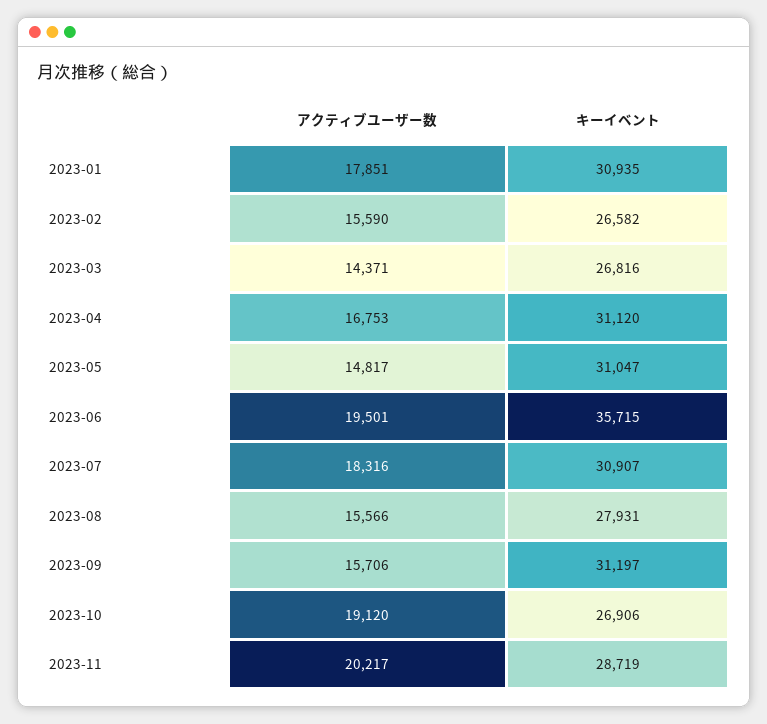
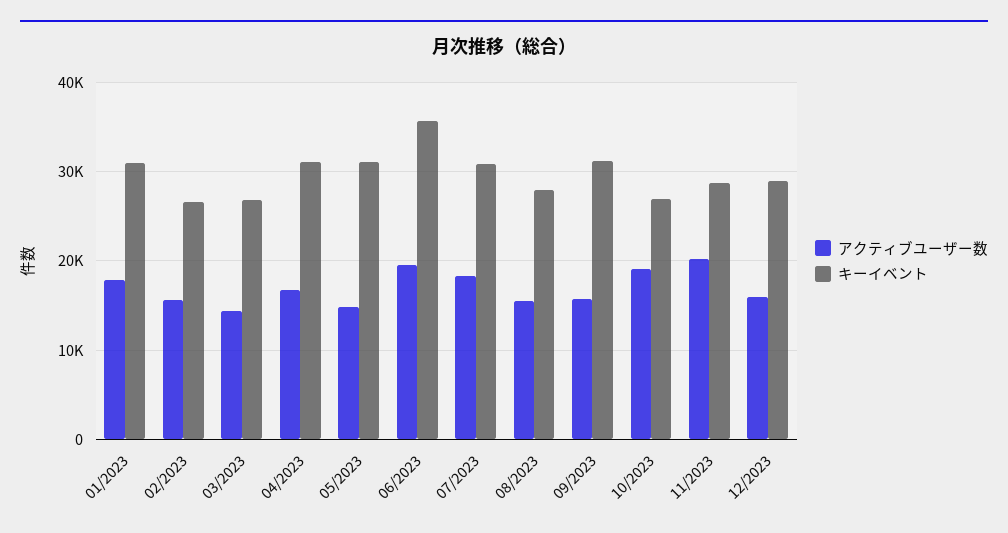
アクティブユーザー数, 12/2023: none -> 16000
キーイベント, 12/2023: none -> 29000

